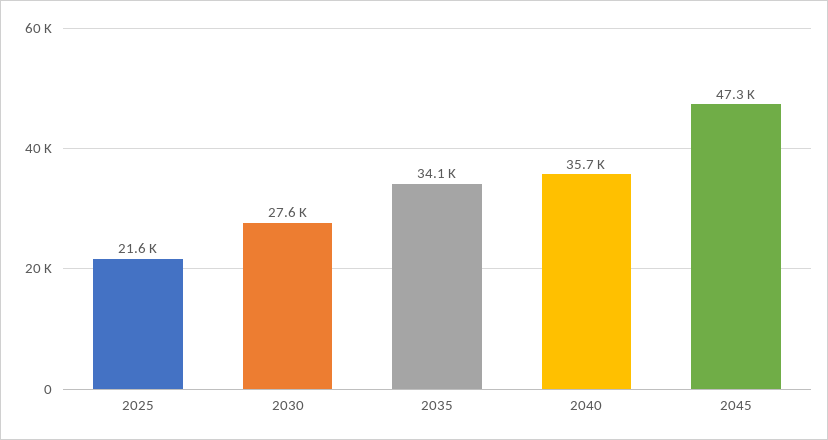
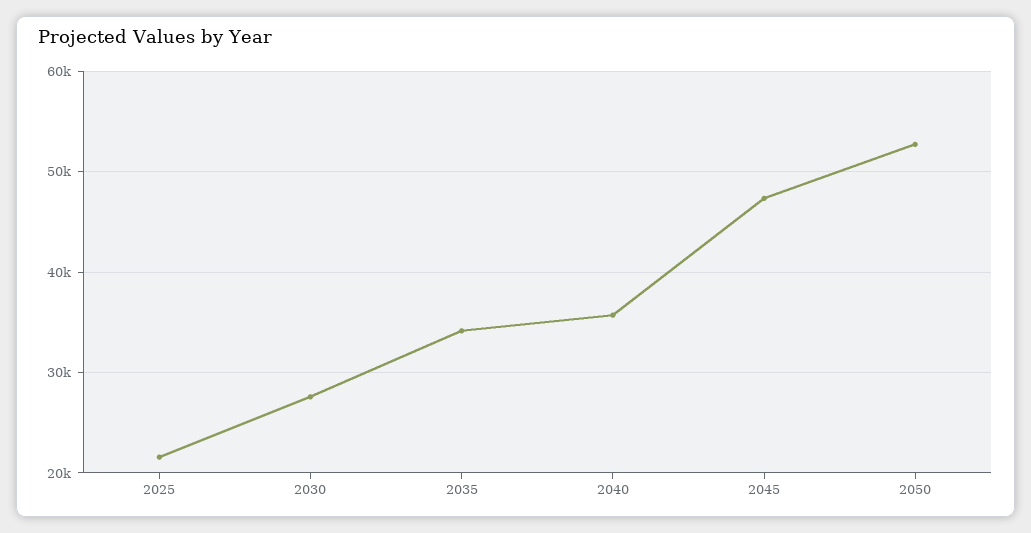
2050: none -> 53000

